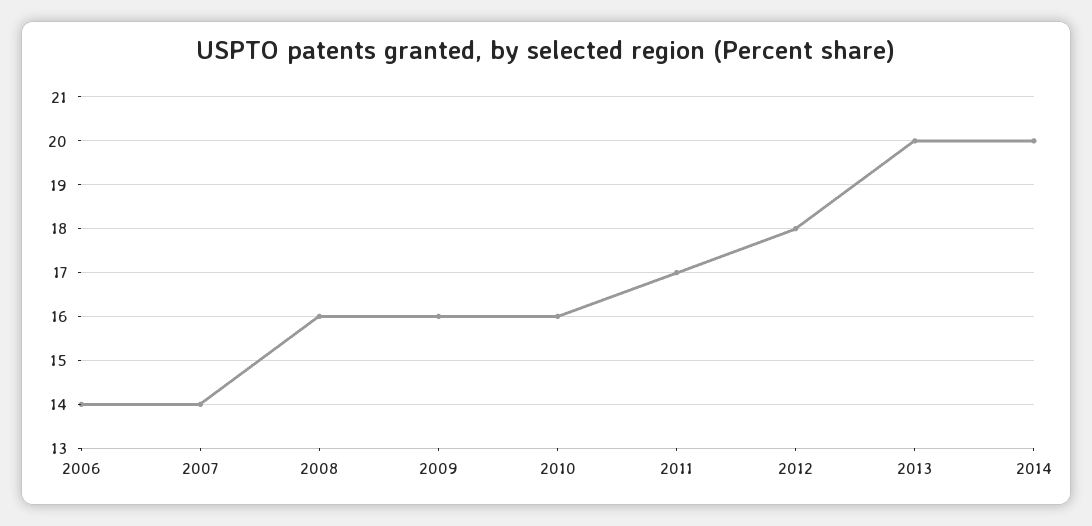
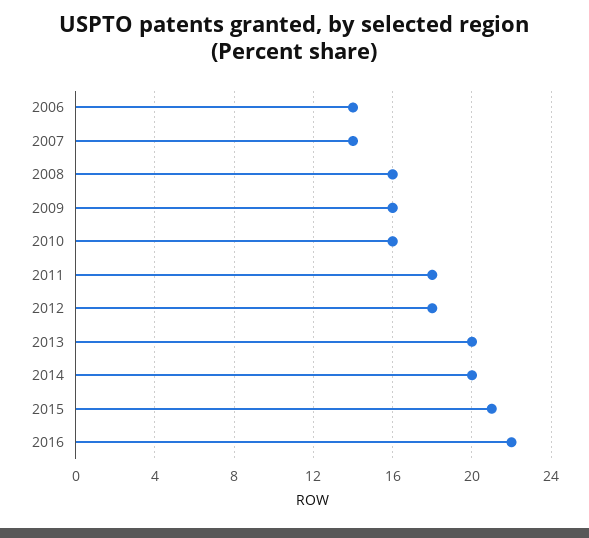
2011: 17 -> 18
2015: none -> 21
2016: none -> 22

